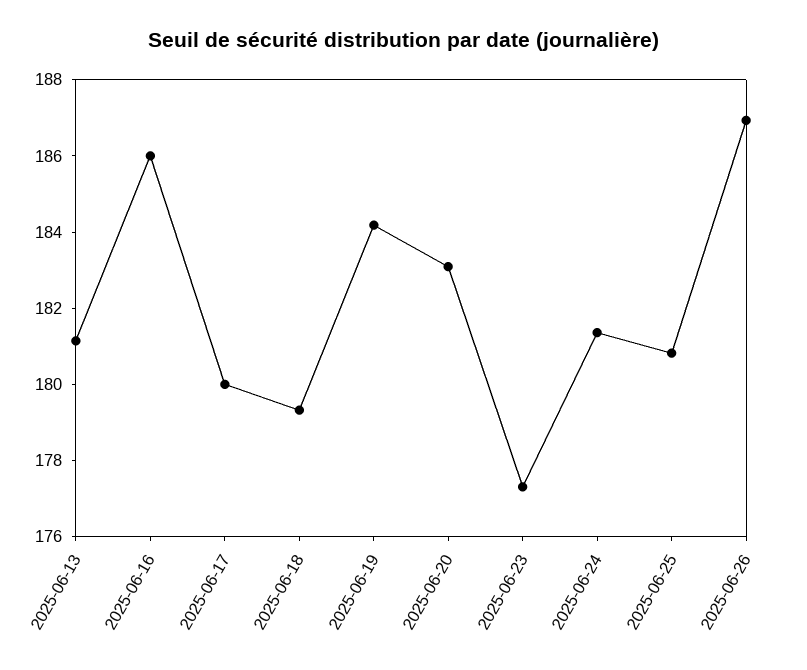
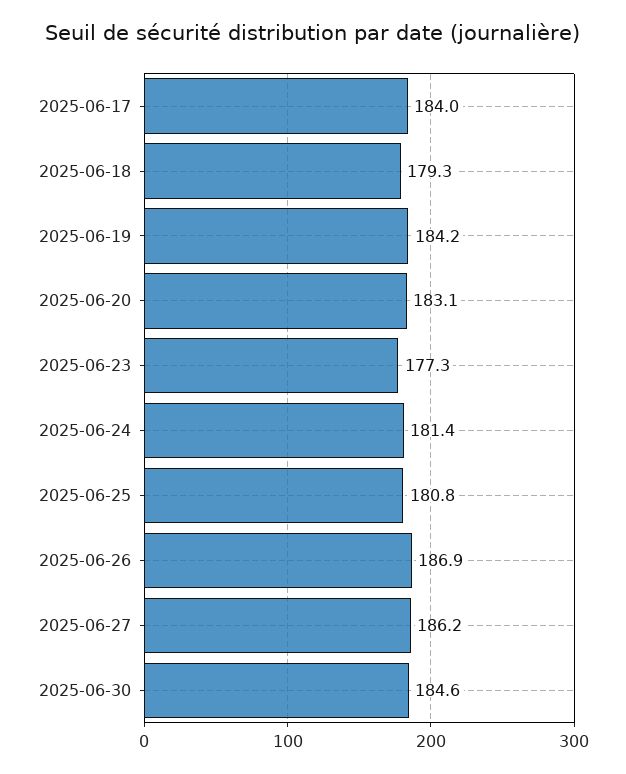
2025-06-13: 181 -> none
2025-06-16: 186 -> none
2025-06-17: 180 -> 184
2025-06-27: none -> 186.2
2025-06-30: none -> 184.6

